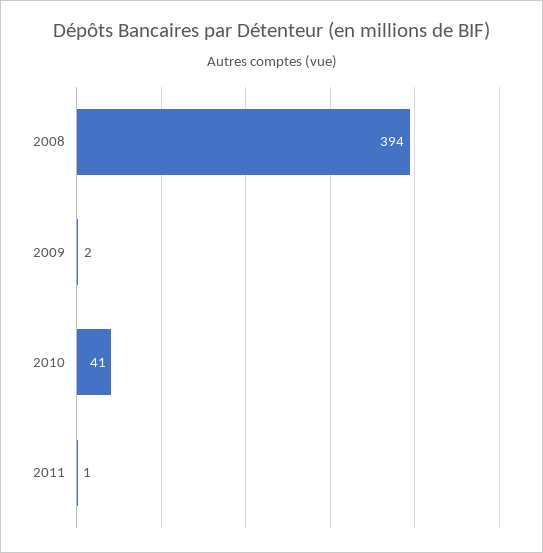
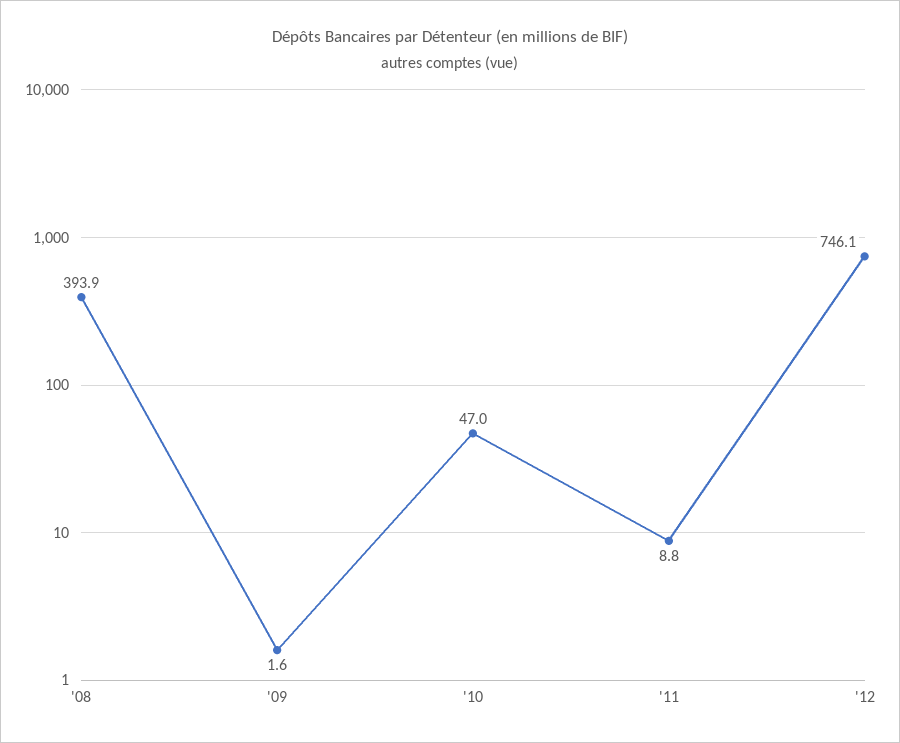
2010: 41 -> 47
2011: 1 -> 8.8
'12: none -> 746.1

